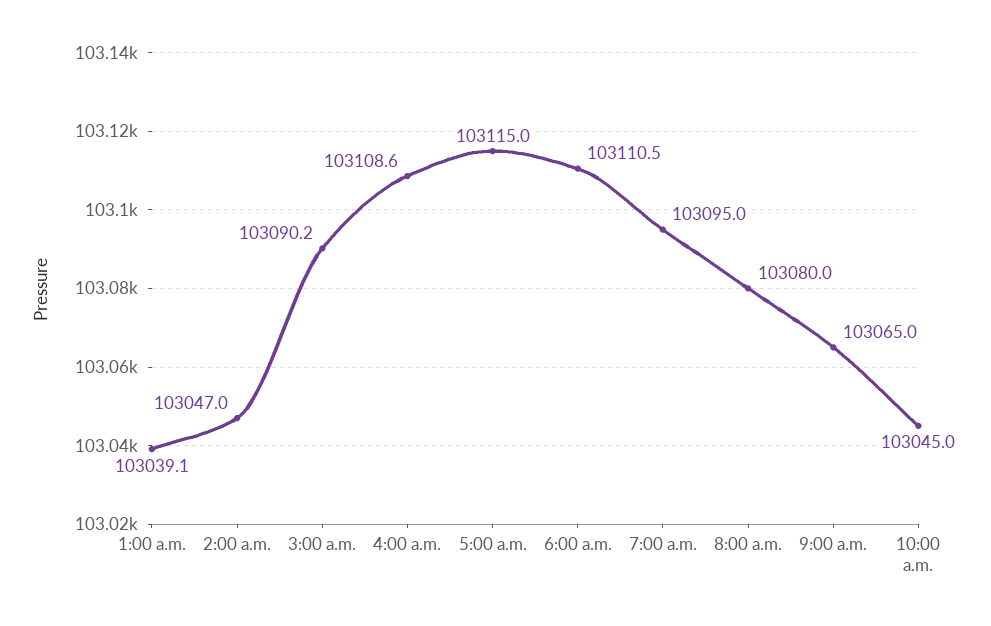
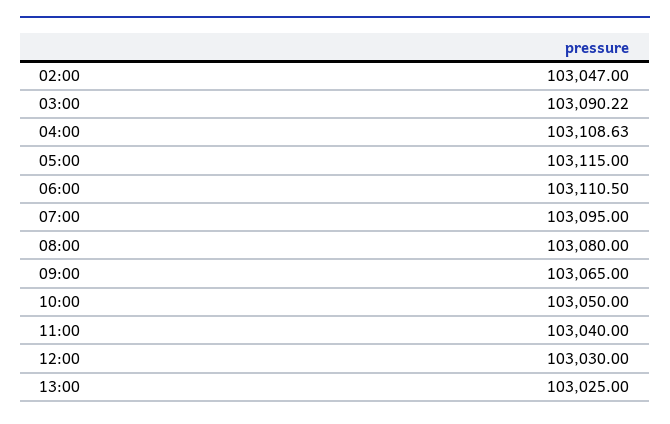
1:00 a.m.: 103039.1 -> none
10:00 a.m.: 103045 -> 103050
11:00: none -> 103040
12:00: none -> 103030
13:00: none -> 103025

